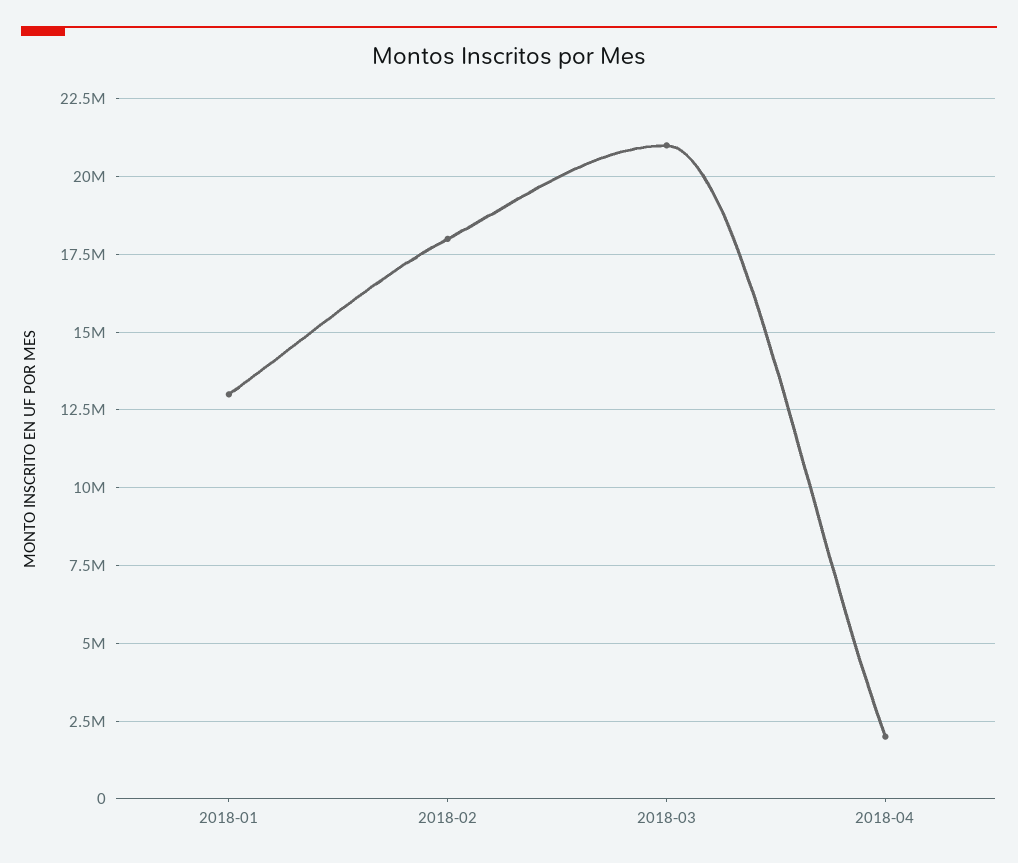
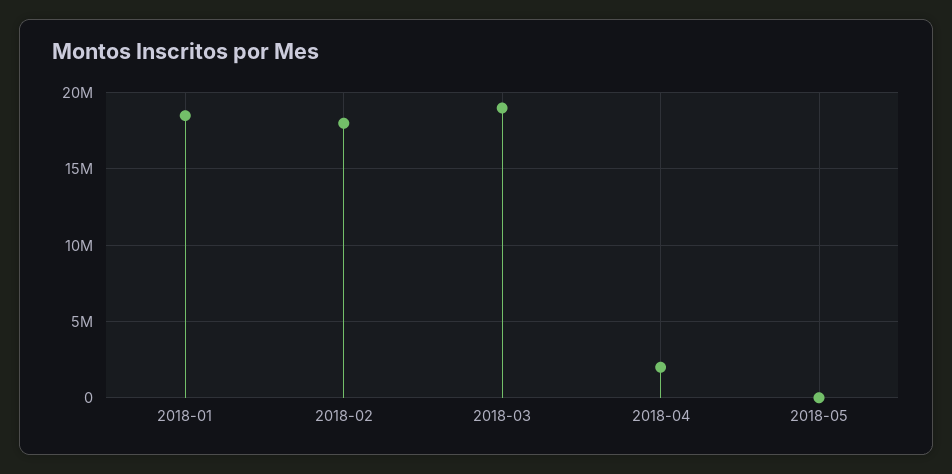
2018-01: 13000000 -> 18500000
2018-03: 21000000 -> 19000000
2018-05: none -> 0

